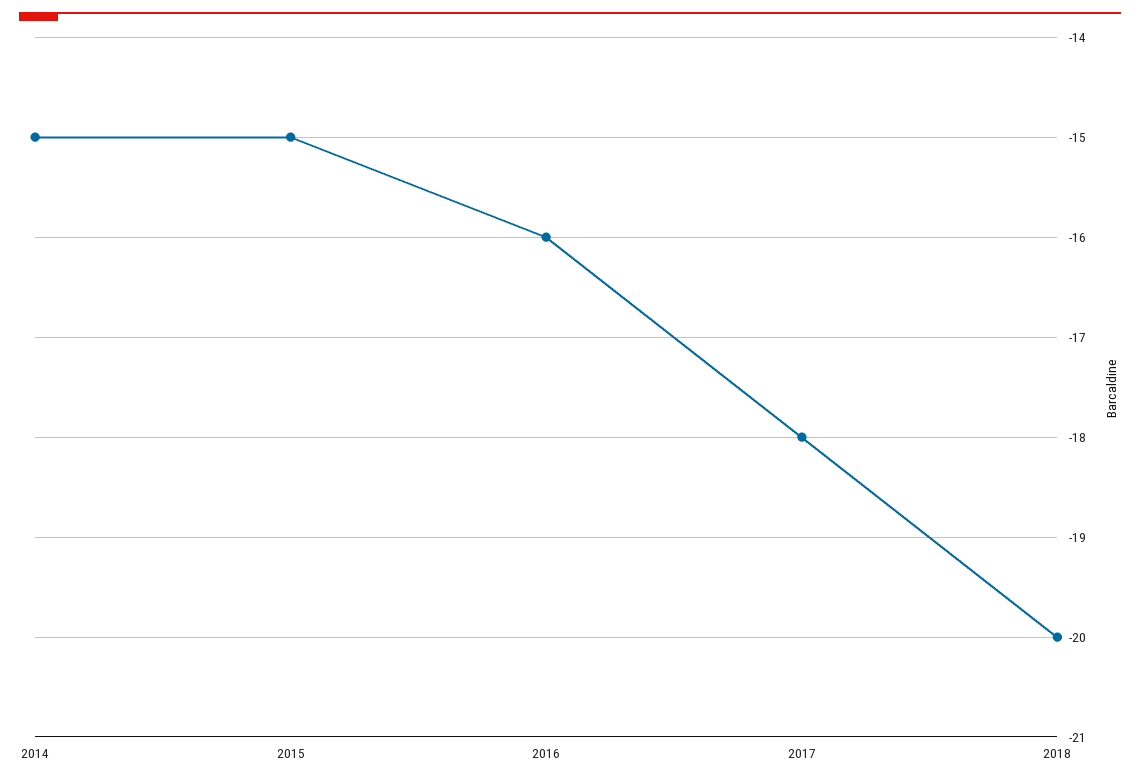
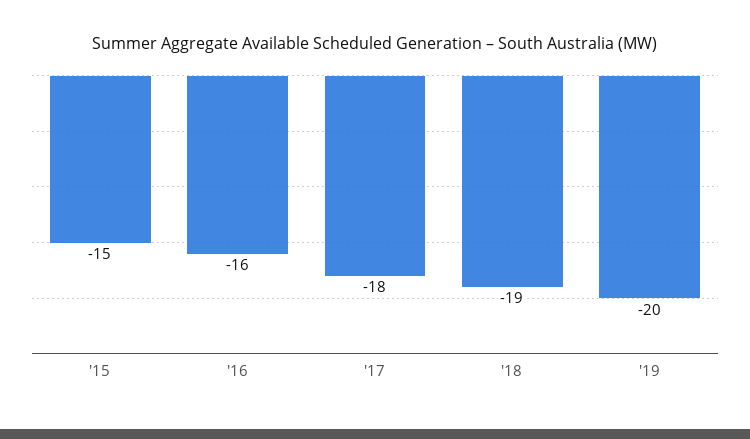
2014: -15 -> none
2018: -20 -> -19
'19: none -> -20

